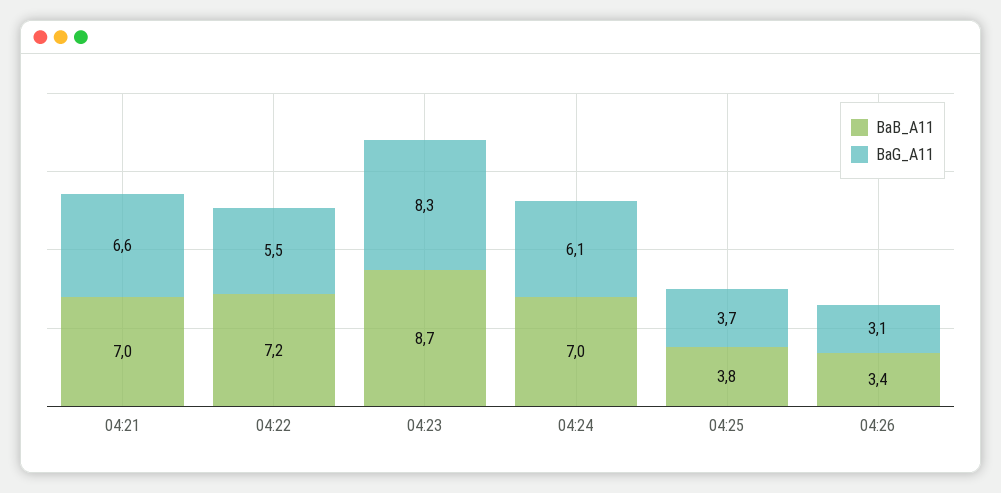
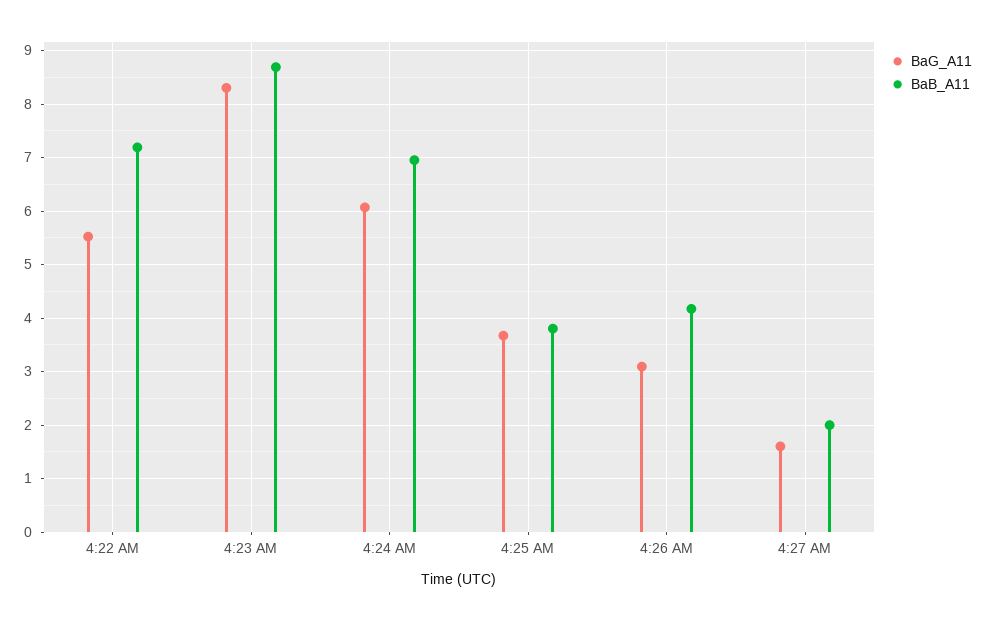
BaB_A11, 04:21: 7 -> none
BaG_A11, 04:21: 6.6 -> none
BaB_A11, 04:26: 3.4 -> 4.2
BaG_A11, 4:27 AM: none -> 1.6
BaB_A11, 4:27 AM: none -> 2

